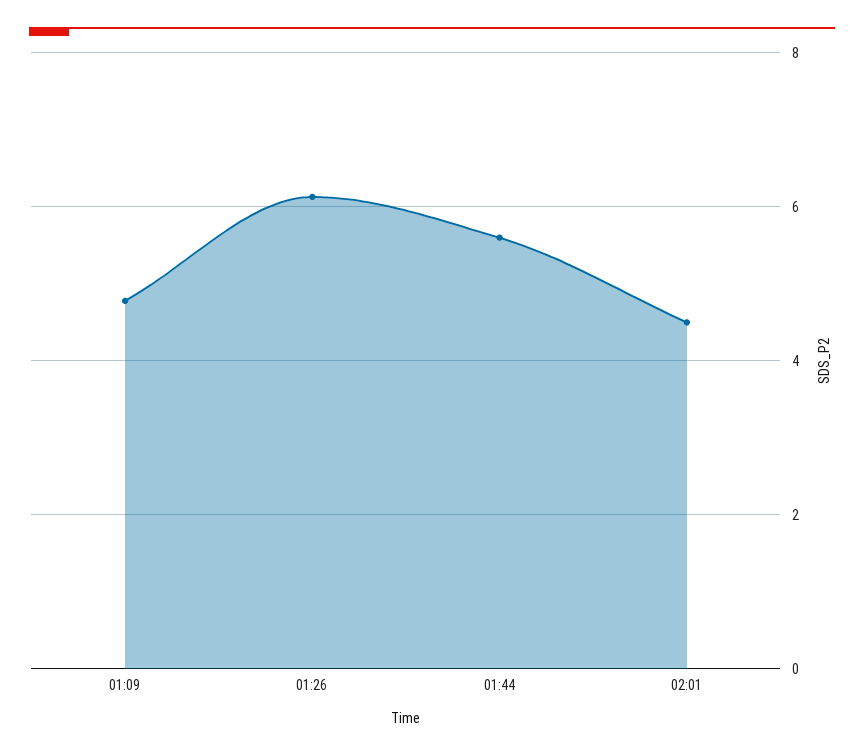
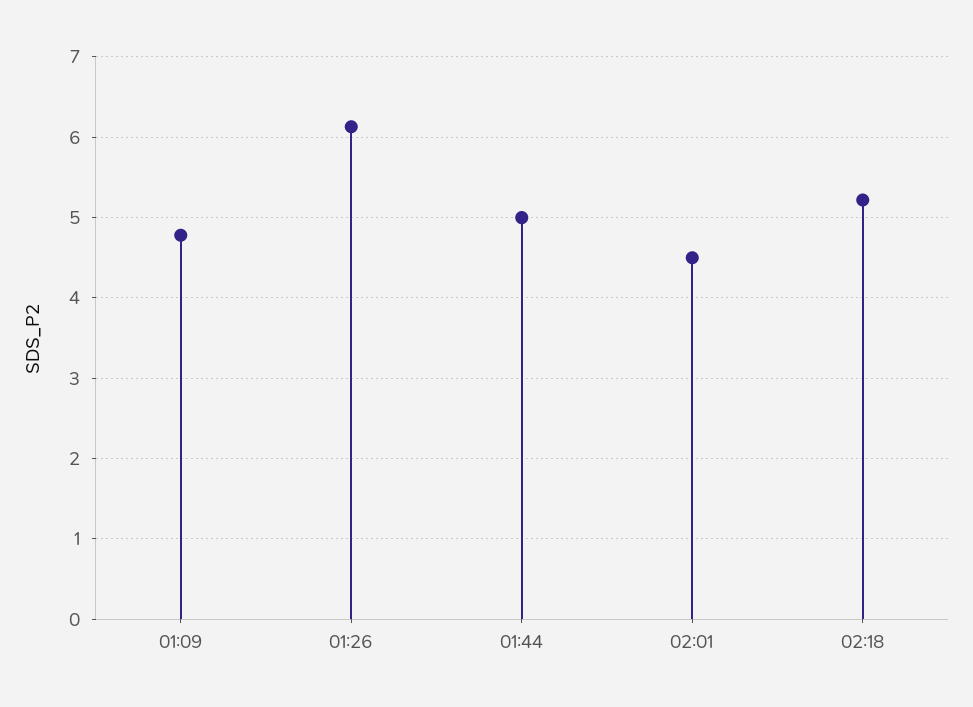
01:44: 5.6 -> 5
02:18: none -> 5.2

